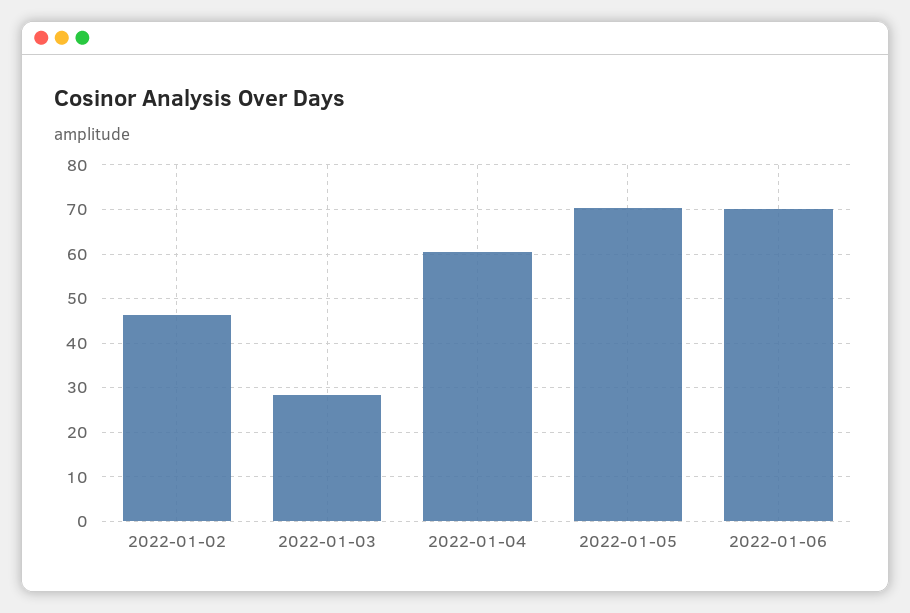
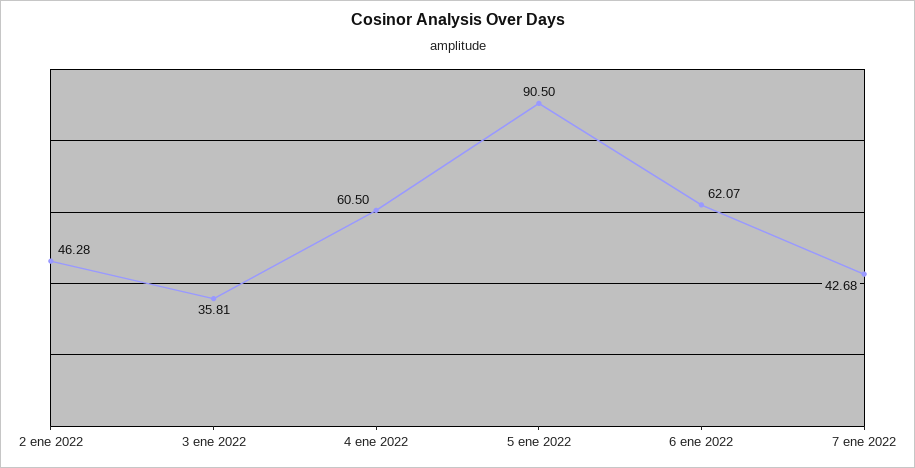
2022-01-03: 28 -> 35.81
2022-01-05: 70 -> 90.5
2022-01-06: 70 -> 62.07
7 ene 2022: none -> 42.68

